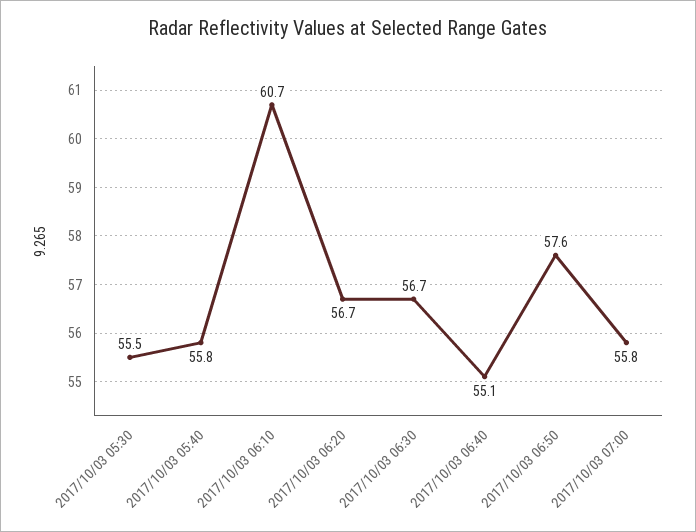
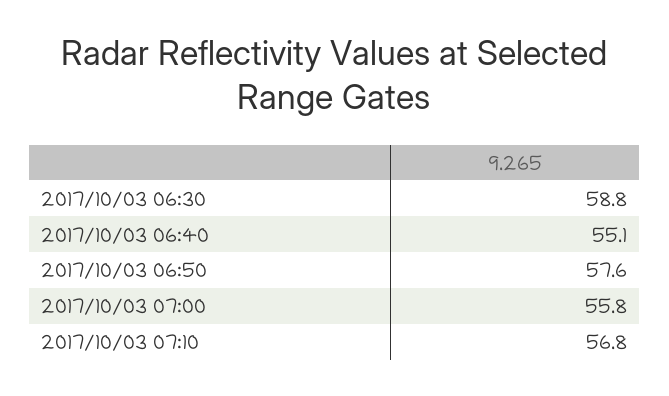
2017/10/03 05:30: 55.5 -> none
2017/10/03 05:40: 55.8 -> none
2017/10/03 06:10: 60.7 -> none
2017/10/03 06:20: 56.7 -> none
2017/10/03 06:30: 56.7 -> 58.8
2017/10/03 07:10: none -> 56.8

